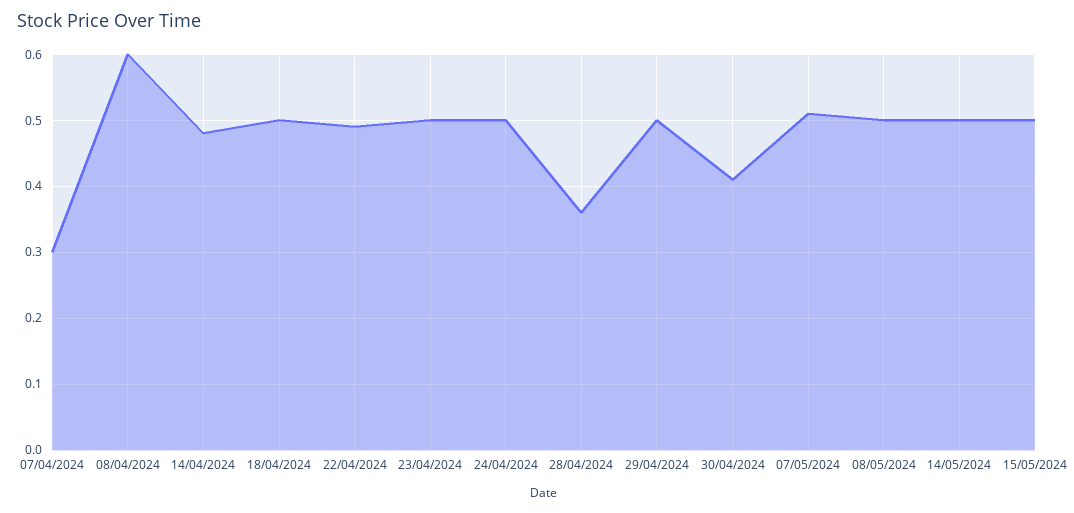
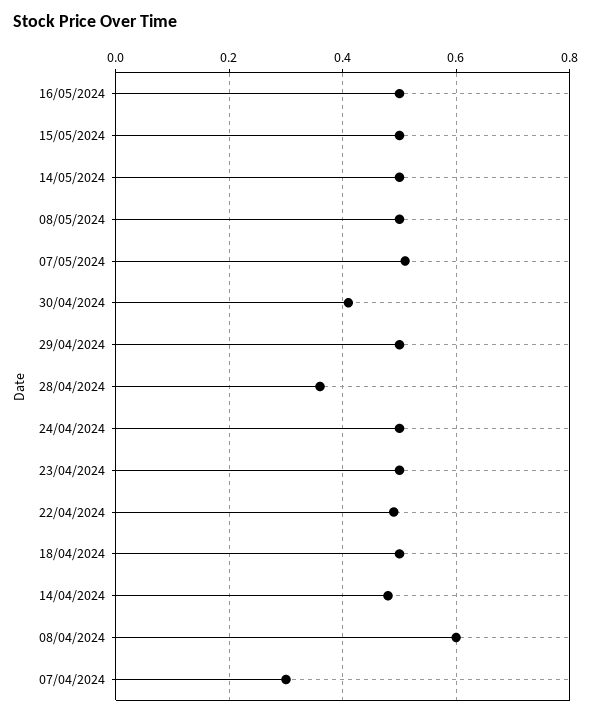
16/05/2024: none -> 0.5

